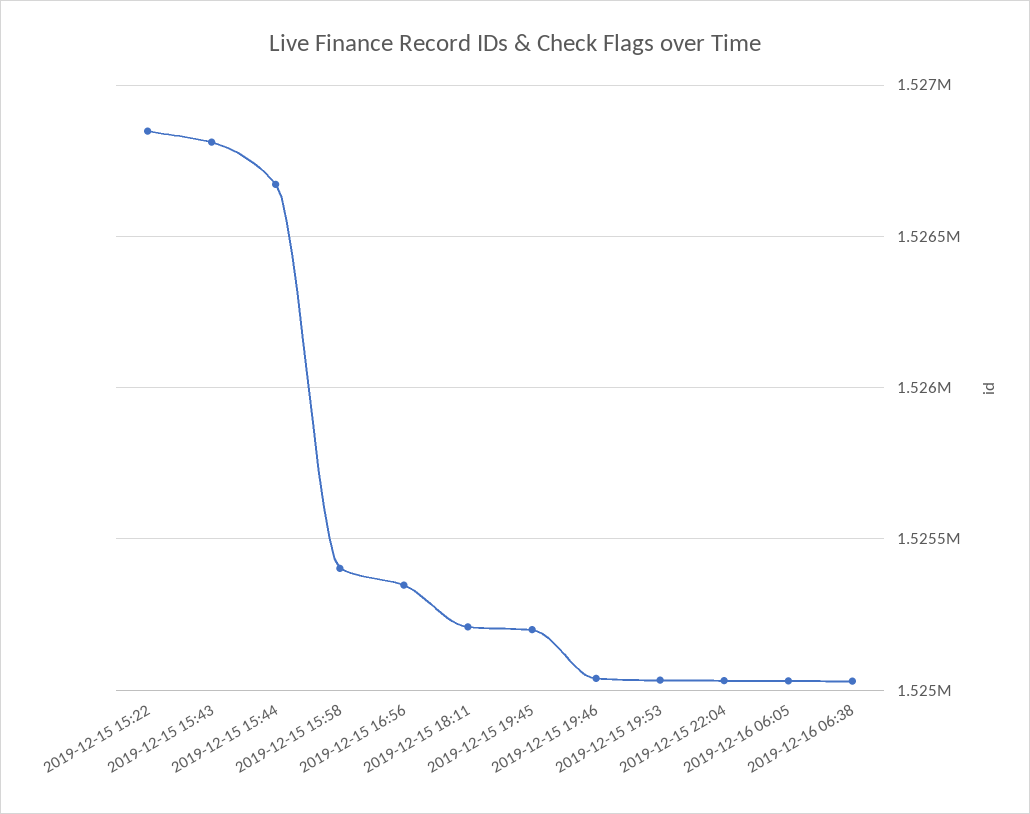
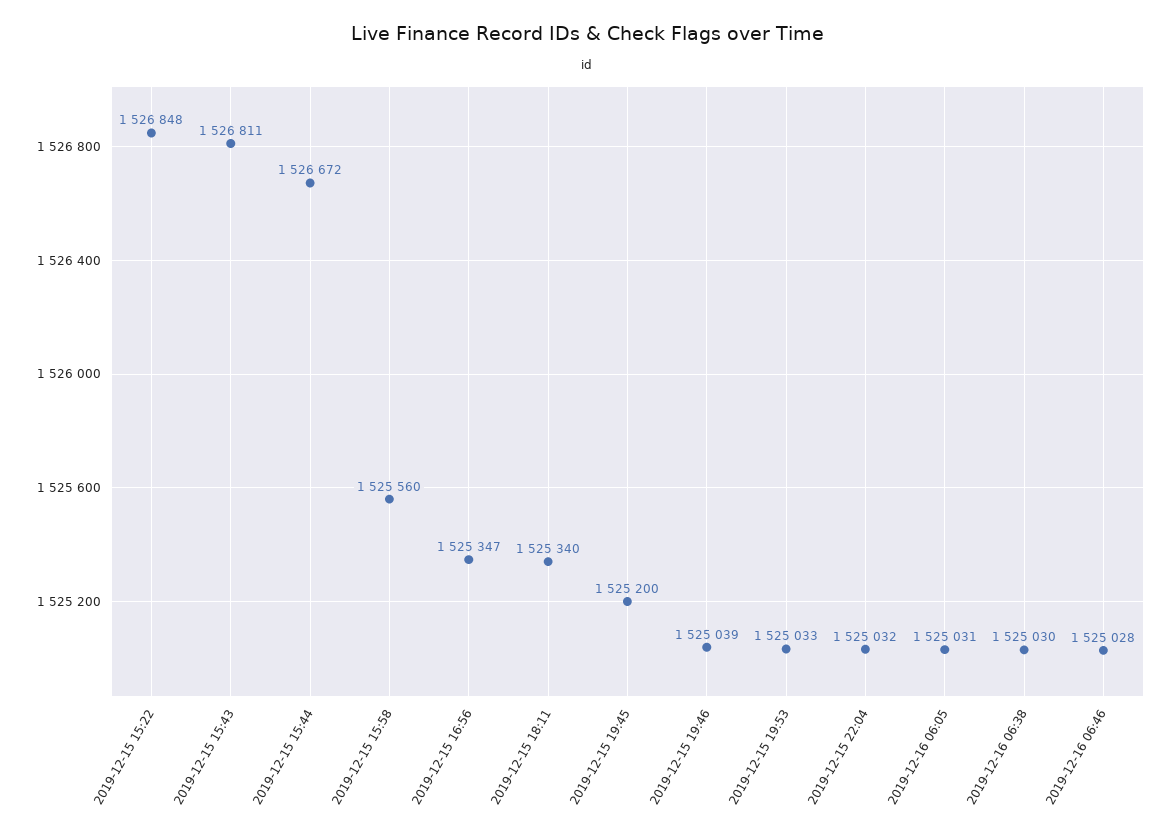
2019-12-15 15:58: 1525400 -> 1525560
2019-12-15 18:11: 1525200 -> 1525340
2019-12-16 06:46: none -> 1525028

